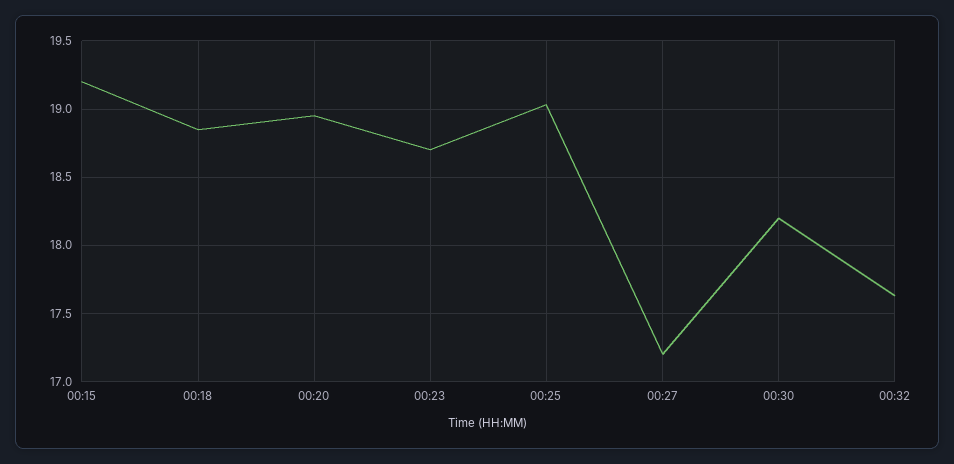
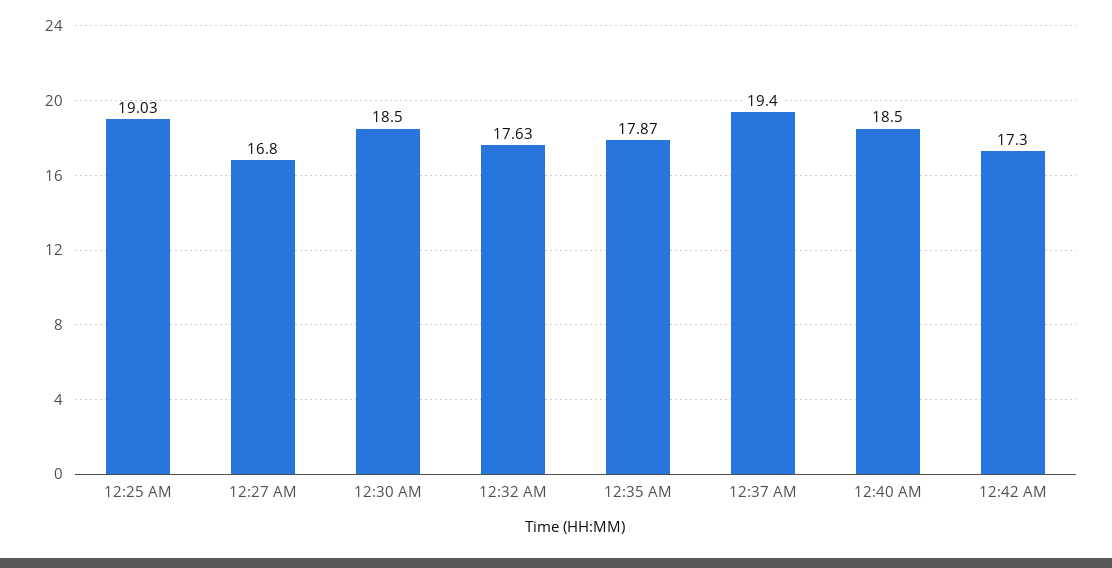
00:15: 19.2 -> none
00:18: 18.85 -> none
00:20: 18.95 -> none
00:23: 18.7 -> none
00:27: 17.2 -> 16.8
00:30: 18.2 -> 18.5
12:35 AM: none -> 17.87
12:37 AM: none -> 19.4
12:40 AM: none -> 18.5
12:42 AM: none -> 17.3

